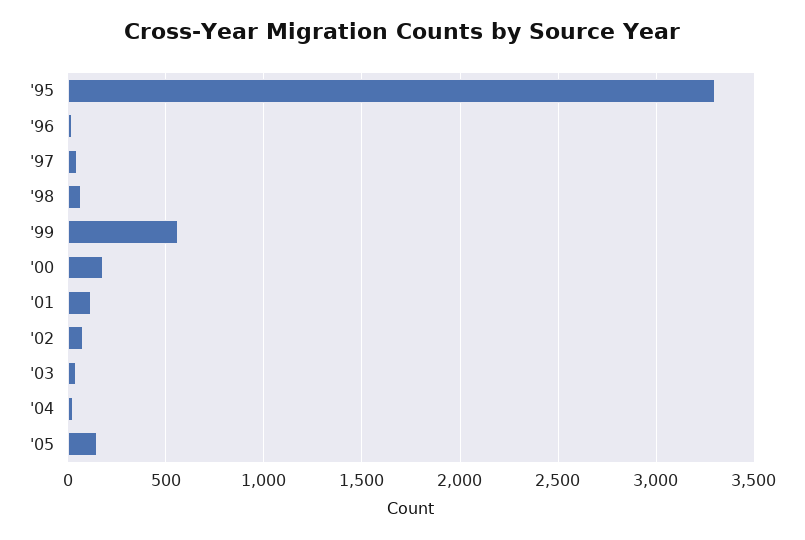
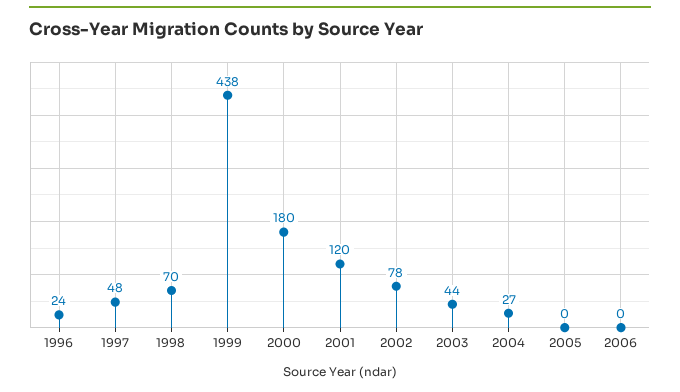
'95: 3300 -> none
'99: 550 -> 438
'05: 150 -> 0
2006: none -> 0

